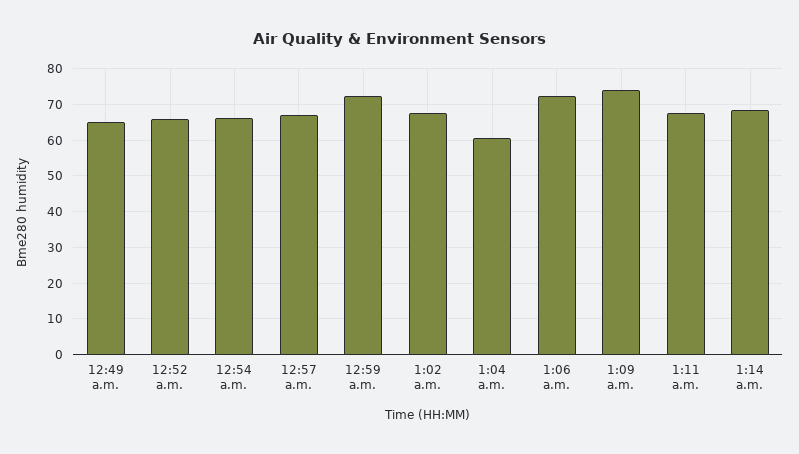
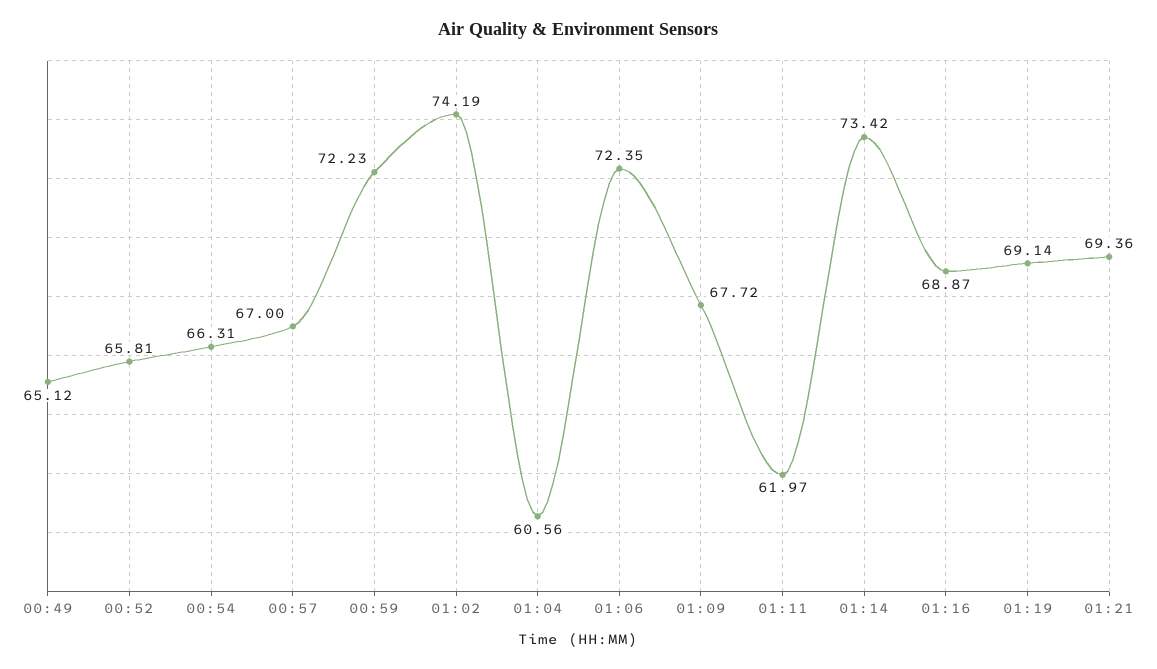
1:02 a.m.: 68 -> 74.19
1:09 a.m.: 74 -> 67.72
1:11 a.m.: 68 -> 61.97
1:14 a.m.: 68 -> 73.42
01:16: none -> 68.87
01:19: none -> 69.14
01:21: none -> 69.36

